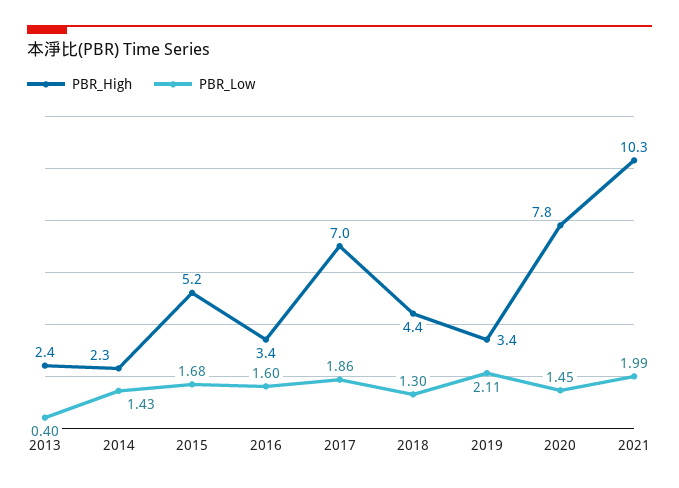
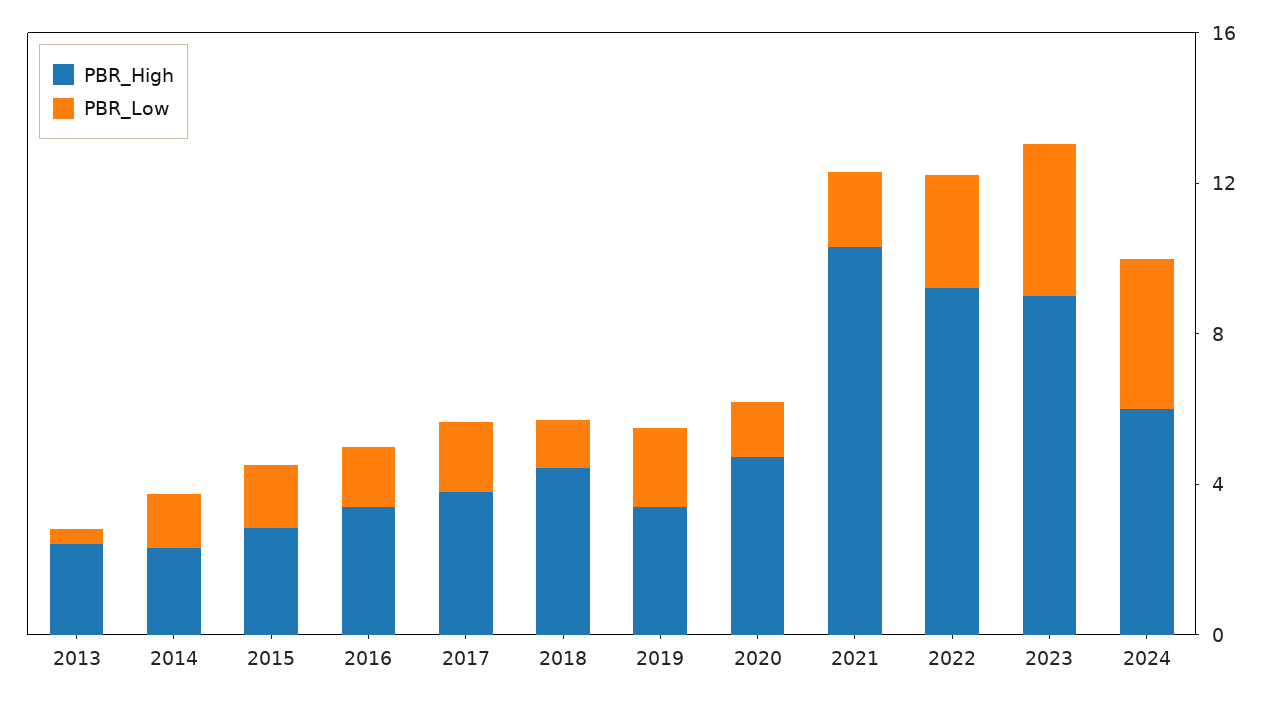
PBR_High, 2015: 5.2 -> 3
PBR_High, 2017: 7 -> 4
PBR_High, 2020: 7.8 -> 5
PBR_High, 2022: none -> 9
PBR_Low, 2022: none -> 3
PBR_High, 2023: none -> 9
PBR_Low, 2023: none -> 4
PBR_High, 2024: none -> 6
PBR_Low, 2024: none -> 4

